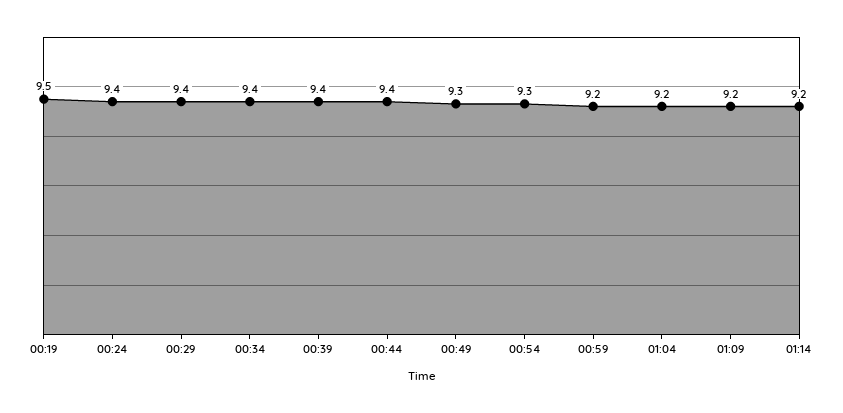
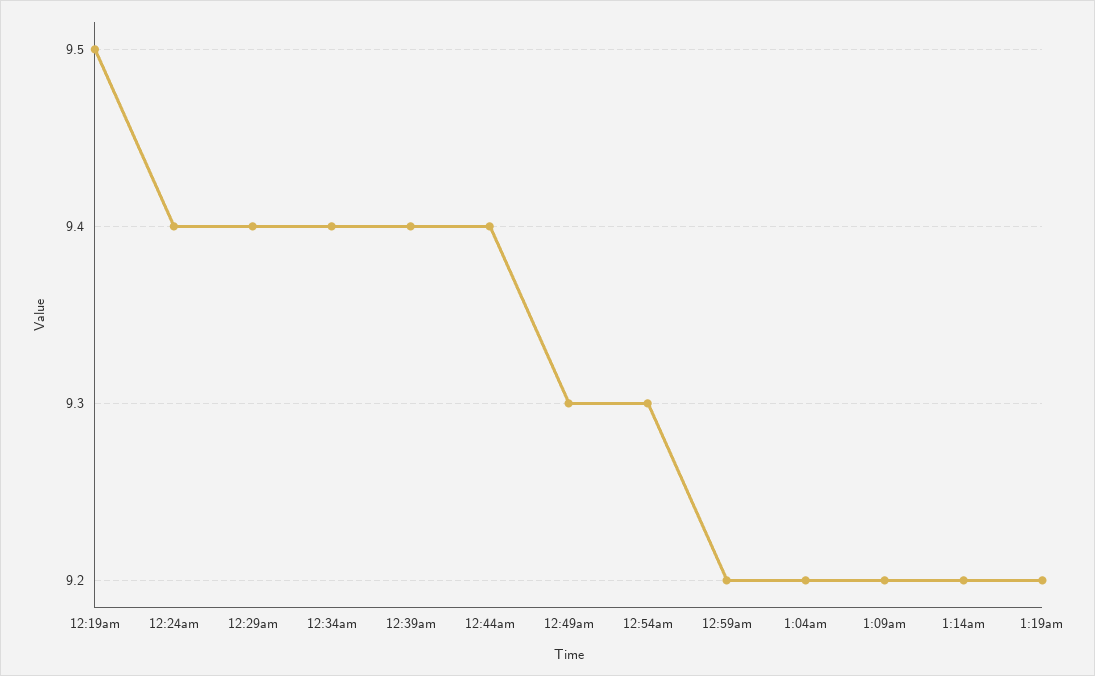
1:19am: none -> 9.2

